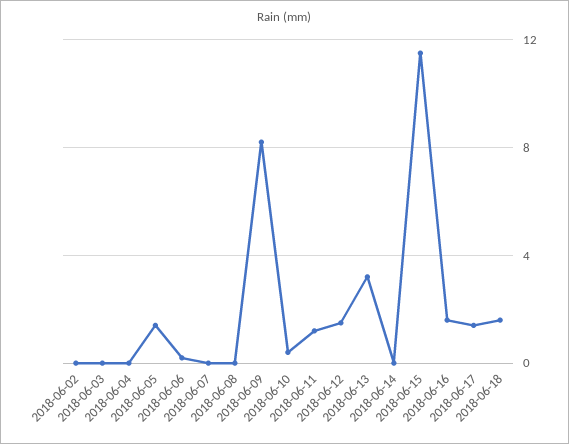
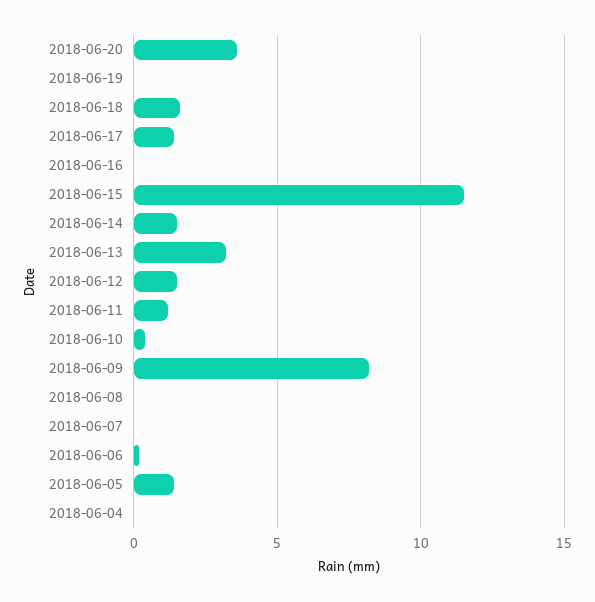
2018-06-02: 0 -> none
2018-06-03: 0 -> none
2018-06-14: 0 -> 1.5
2018-06-16: 1.5 -> 0
2018-06-20: none -> 3.5
2018-06-19: none -> 0

